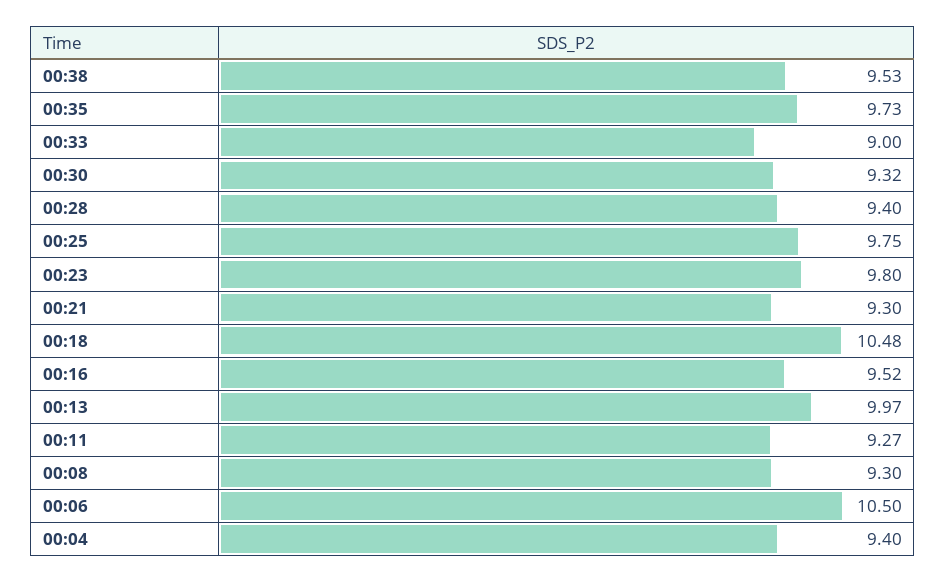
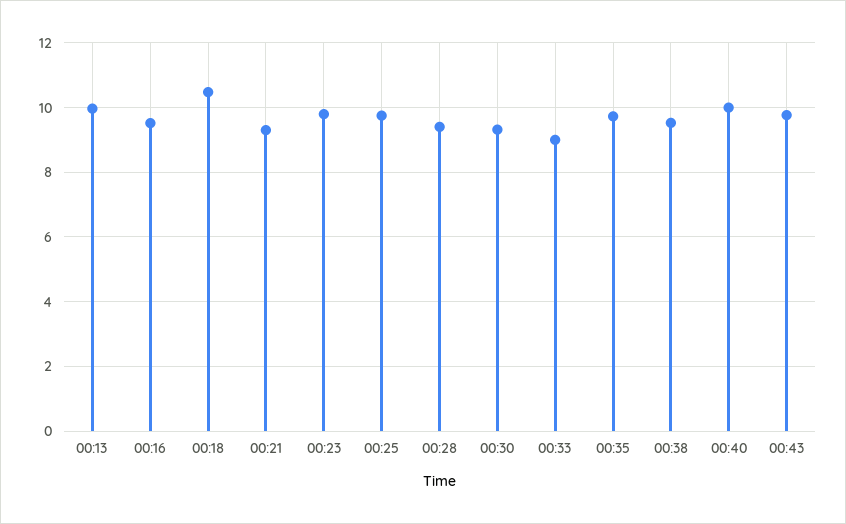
00:11: 9.27 -> none
00:08: 9.3 -> none
00:06: 10.5 -> none
00:04: 9.4 -> none
00:40: none -> 10
00:43: none -> 9.8

